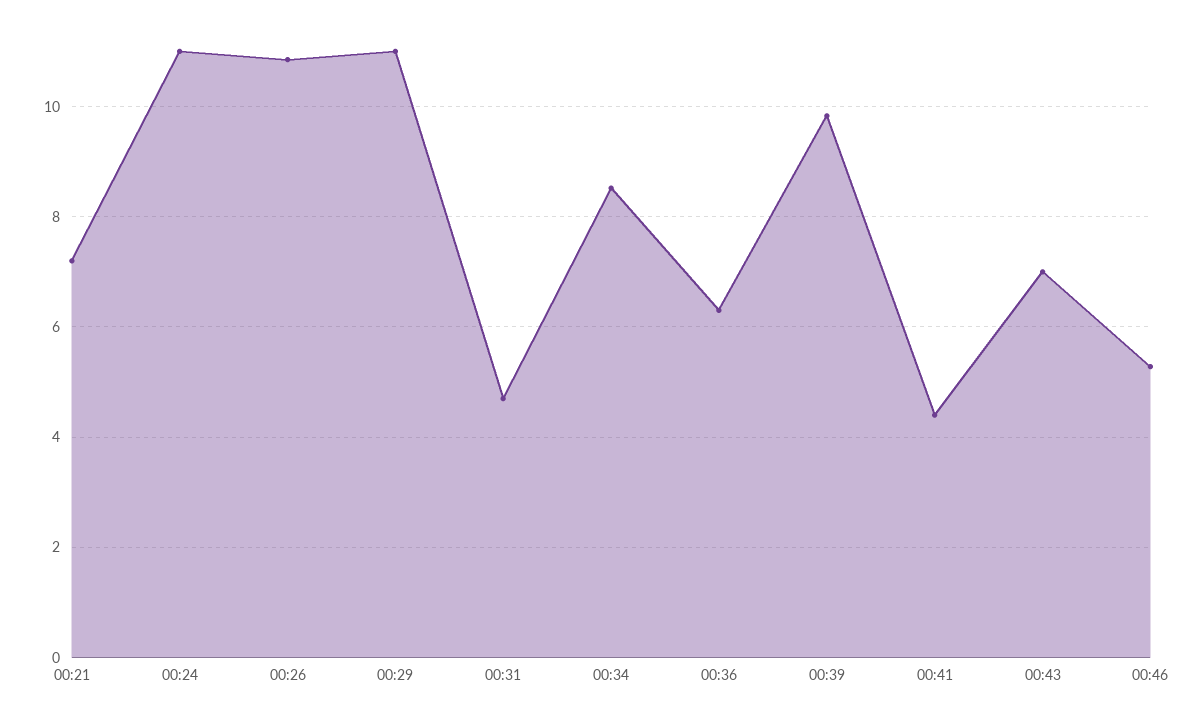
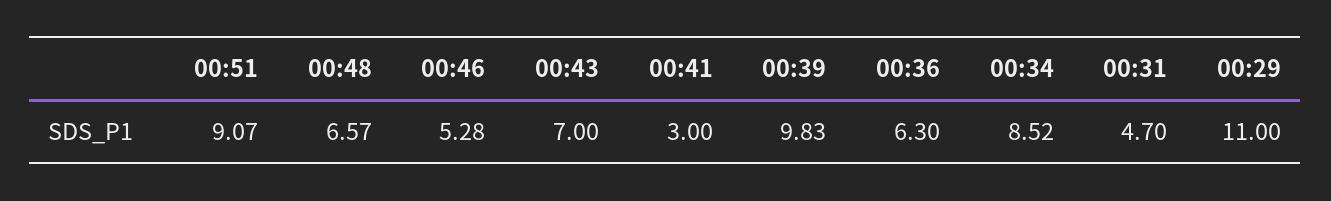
00:21: 7.2 -> none
00:24: 11 -> none
00:26: 10.8 -> none
00:41: 4.4 -> 3
00:51: none -> 9.07
00:48: none -> 6.57

